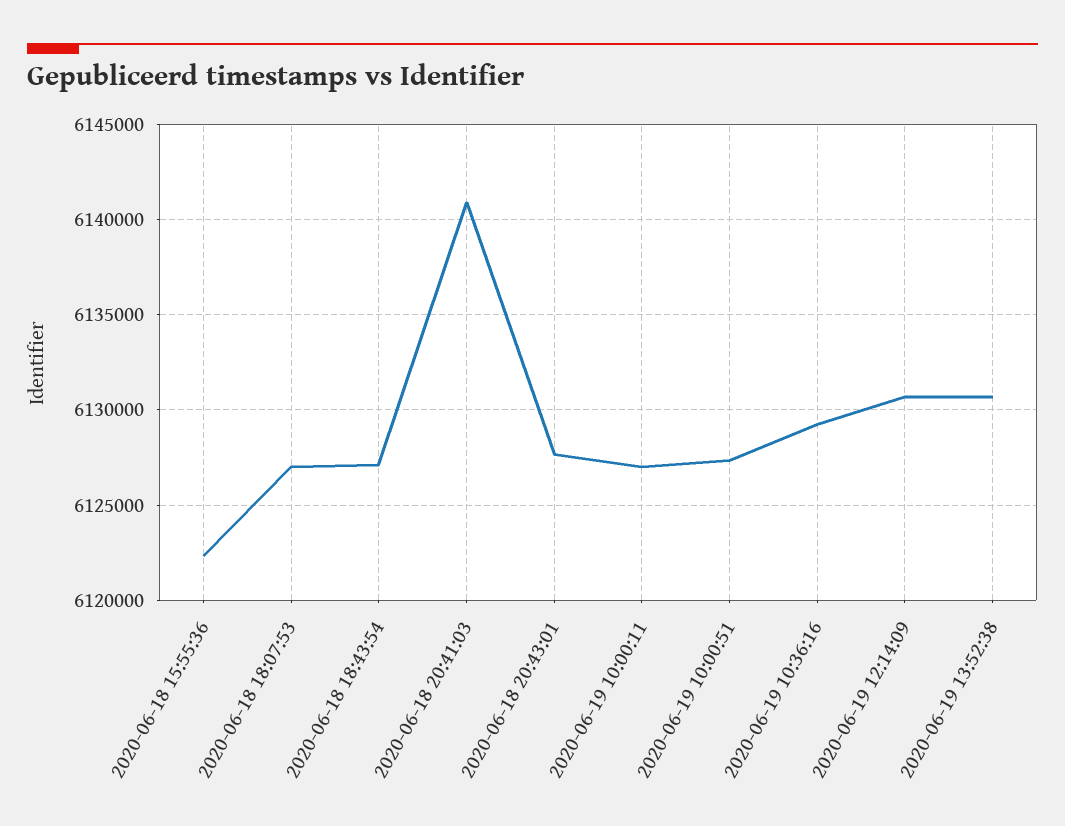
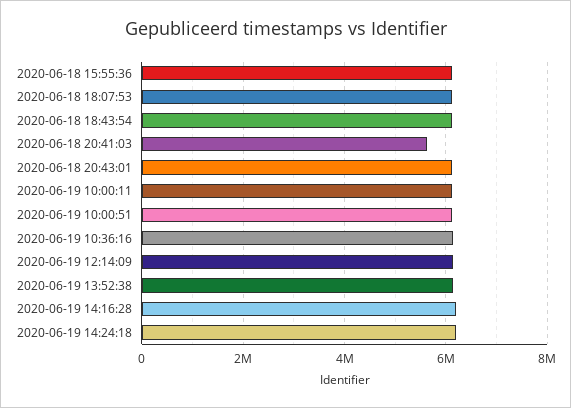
2020-06-18 20:41:03: 6141000 -> 5600000
2020-06-19 14:16:28: none -> 6200000
2020-06-19 14:24:18: none -> 6200000

